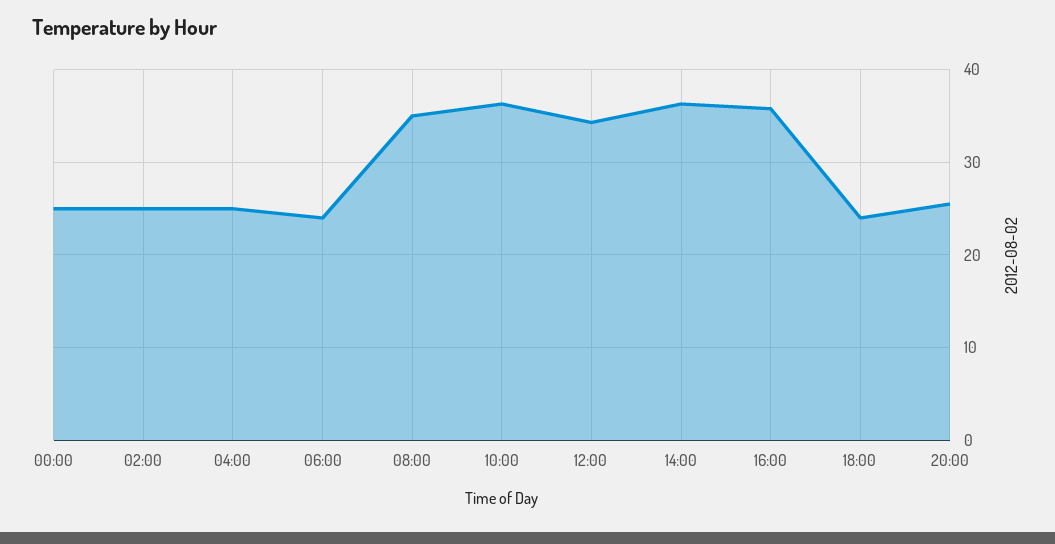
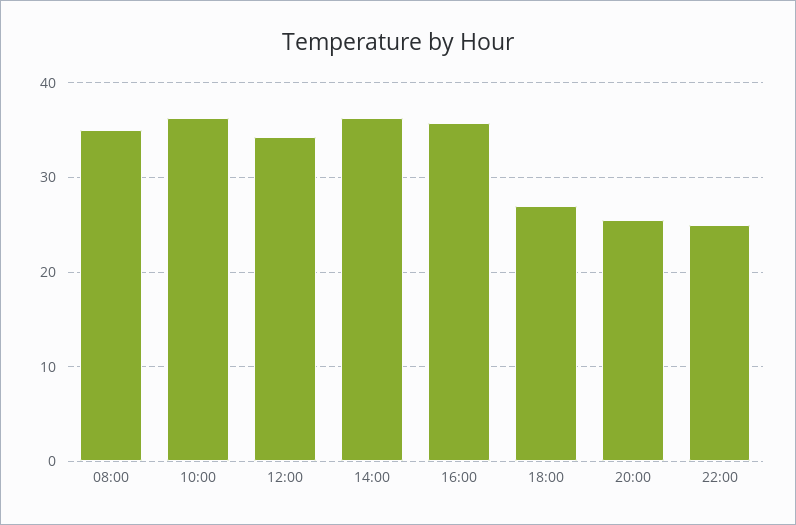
00:00: 25 -> none
02:00: 25 -> none
04:00: 25 -> none
06:00: 24 -> none
18:00: 24 -> 27
22:00: none -> 25

